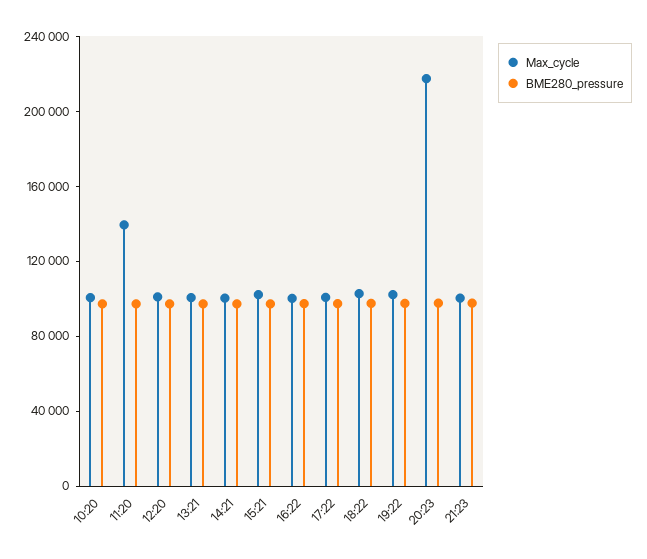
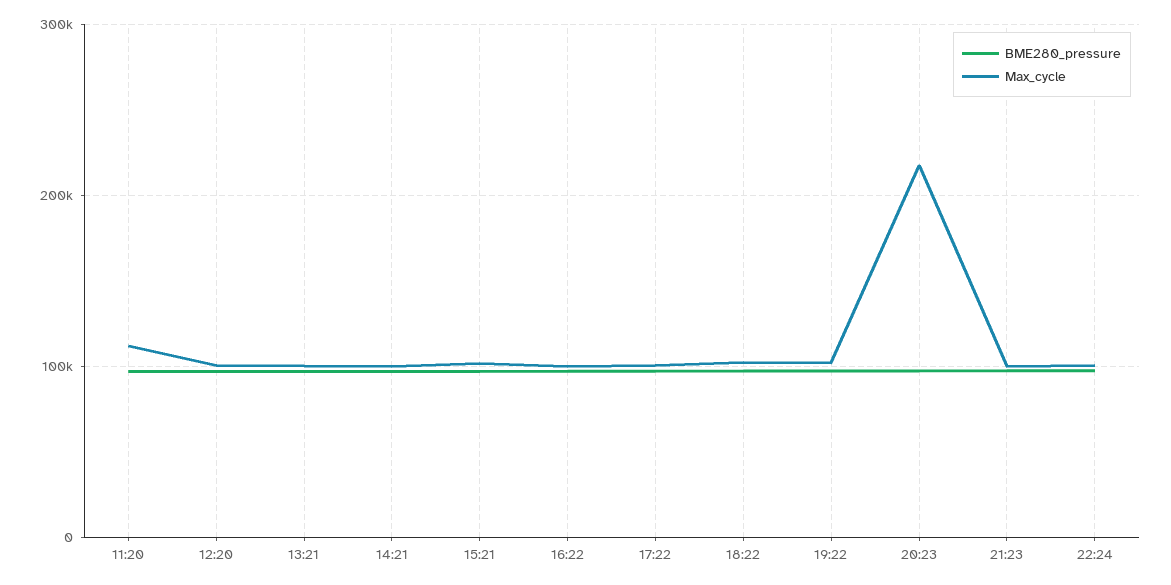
Max_cycle, 10:20: 100000 -> none
BME280_pressure, 10:20: 100000 -> none
Max_cycle, 11:20: 140000 -> 110000
BME280_pressure, 22:24: none -> 100000
Max_cycle, 22:24: none -> 100000

